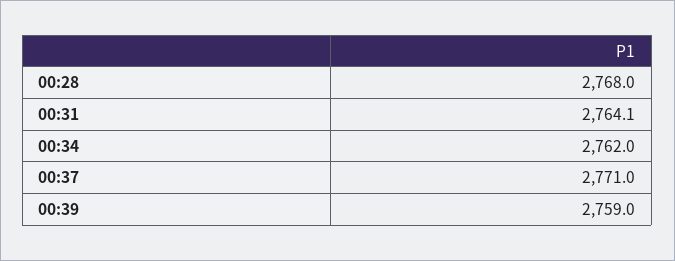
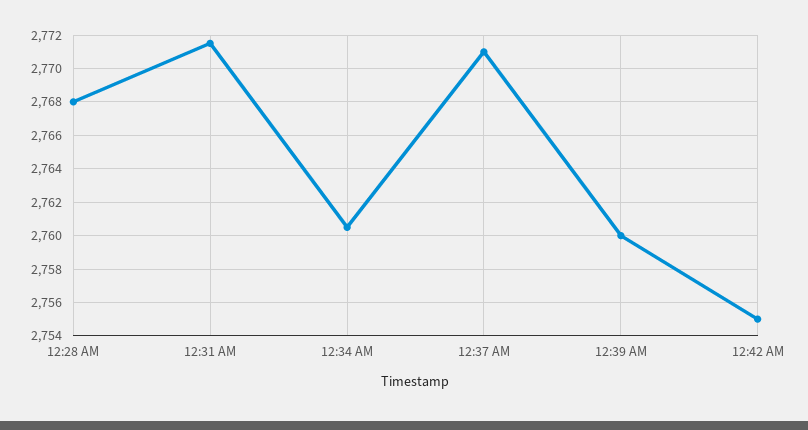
00:31: 2764.1 -> 2771.5
00:34: 2762 -> 2760.5
00:39: 2759 -> 2760
12:42 AM: none -> 2755

